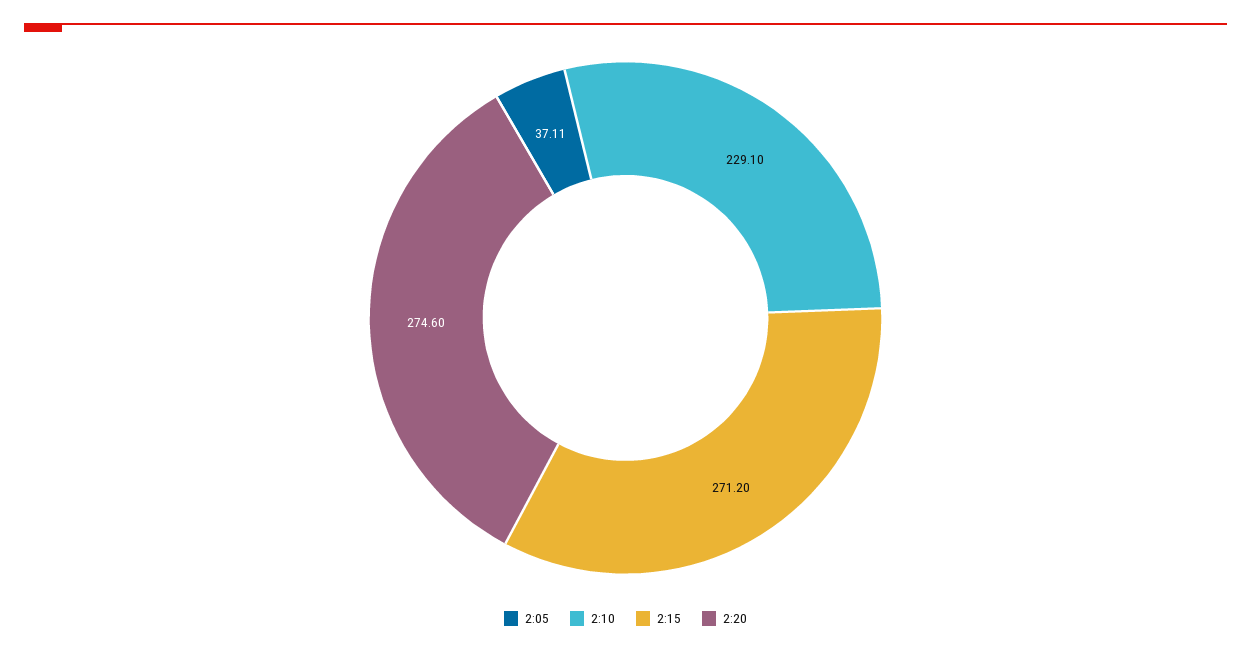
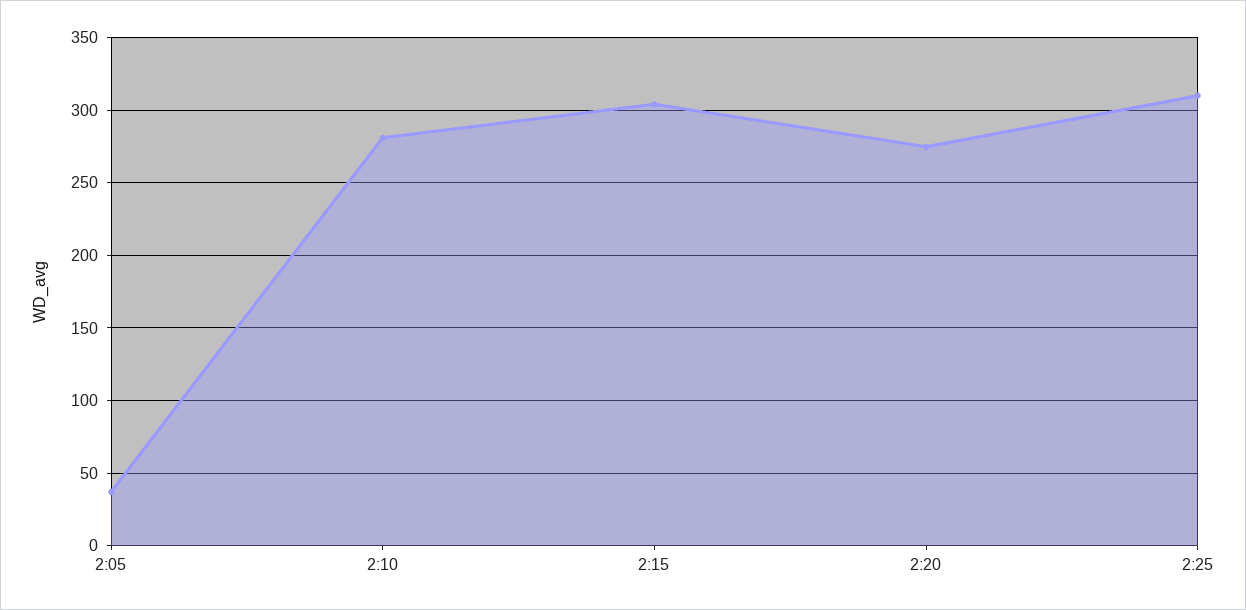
2:10: 229.1 -> 280
2:15: 271.2 -> 305
2:25: none -> 310

